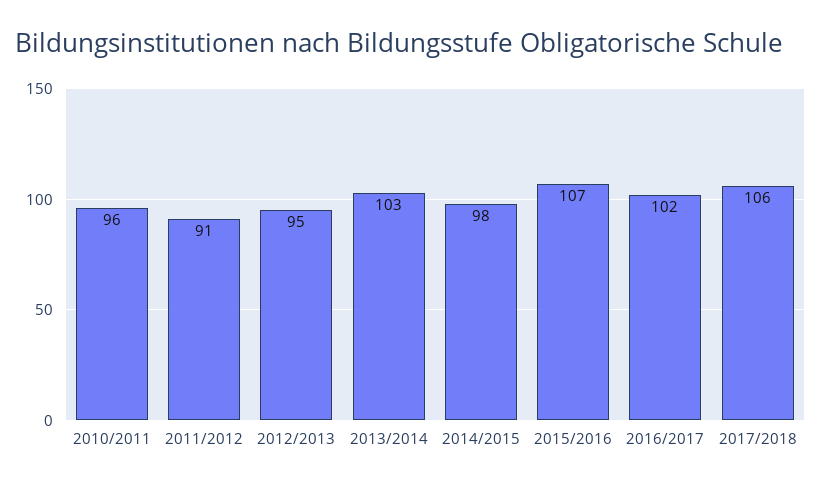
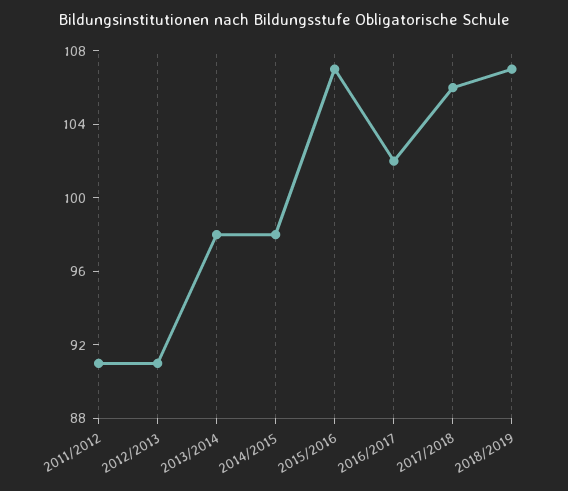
2010/2011: 96 -> none
2012/2013: 95 -> 91
2013/2014: 103 -> 98
2018/2019: none -> 107

